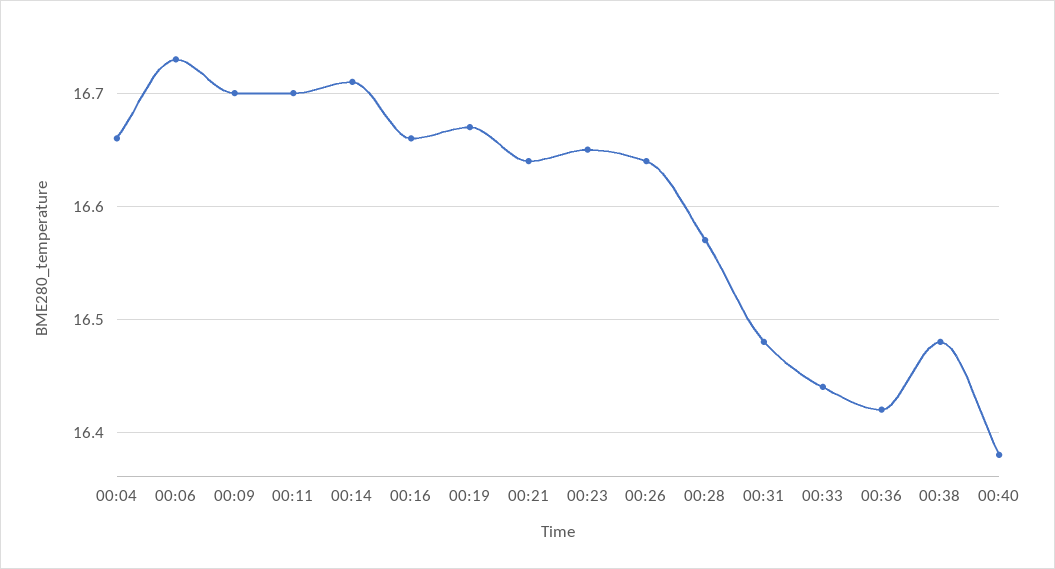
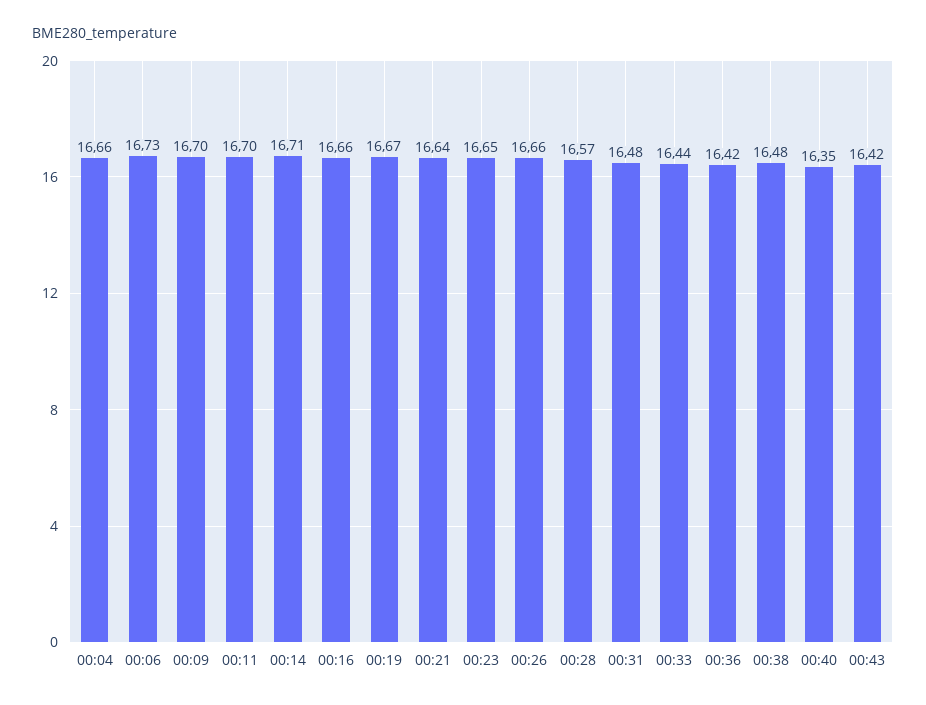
00:26: 16.64 -> 16.66
00:40: 16.38 -> 16.35
00:43: none -> 16.42

